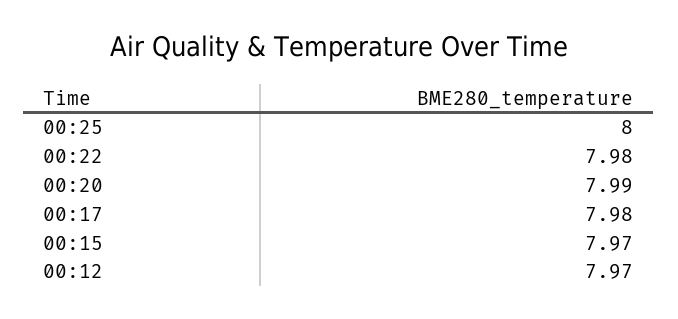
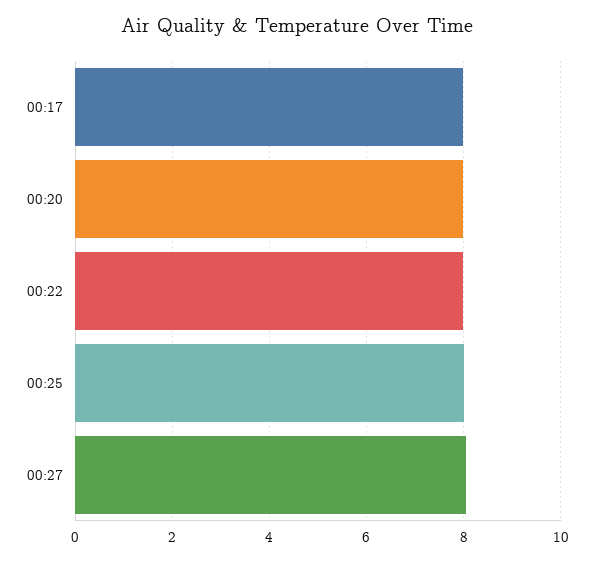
00:15: 7.97 -> none
00:12: 7.97 -> none
00:27: none -> 8

